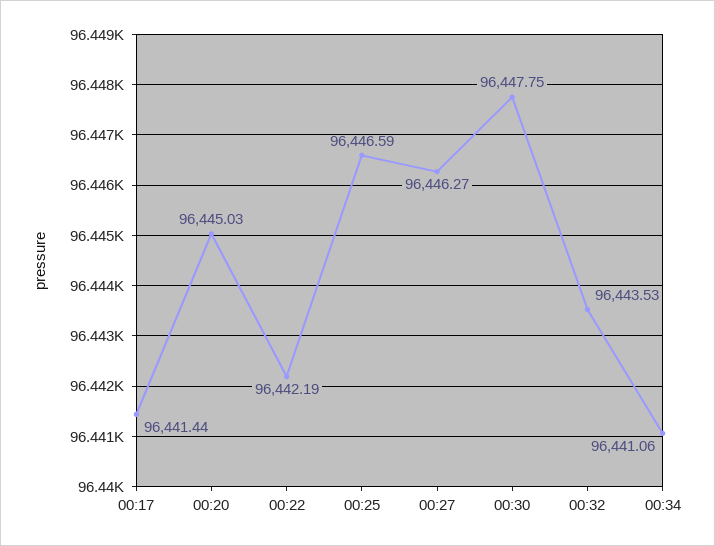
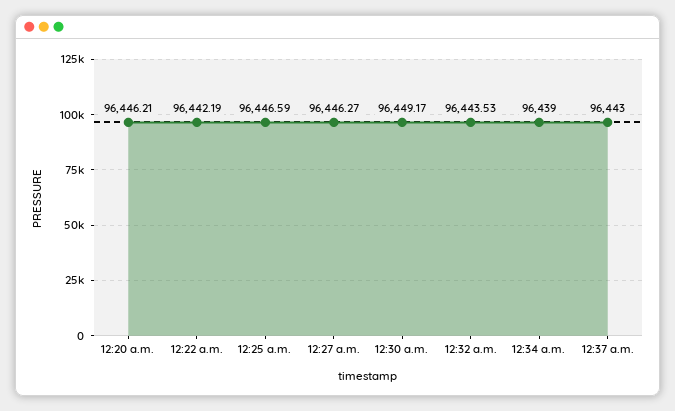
00:17: 96441.44 -> none
00:20: 96445.03 -> 96446.21
00:30: 96447.75 -> 96449.17
00:34: 96441.06 -> 96439
12:37 a.m.: none -> 96443

